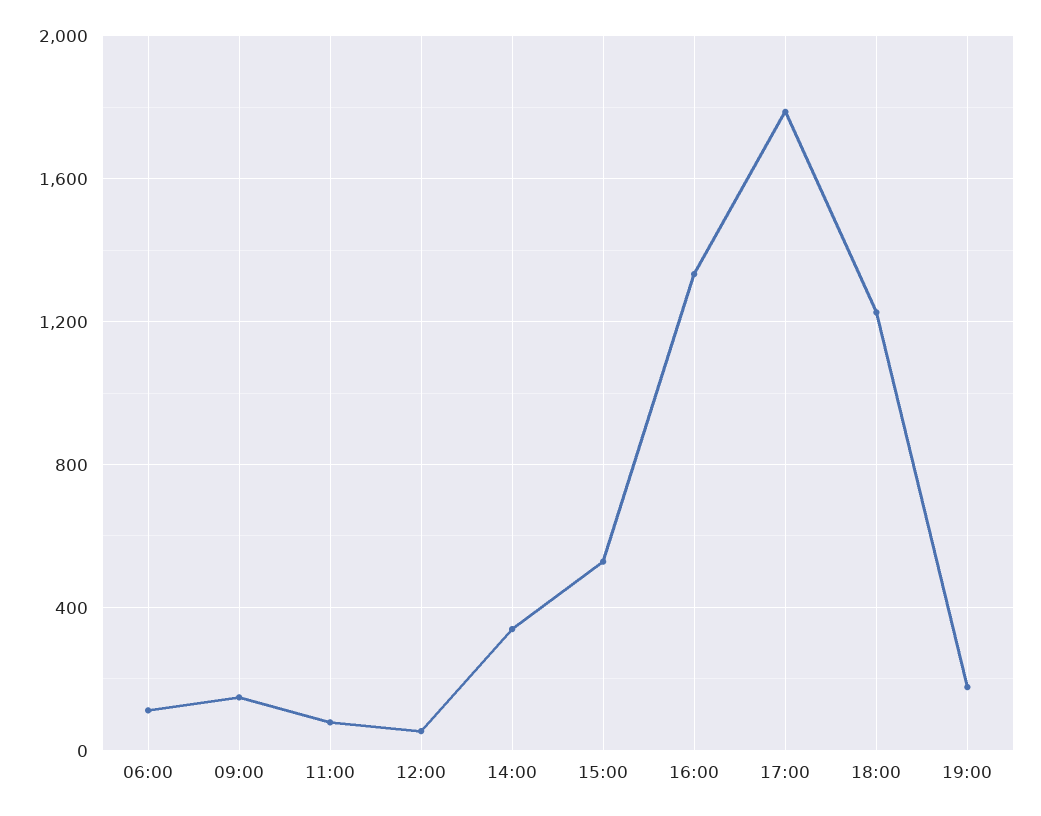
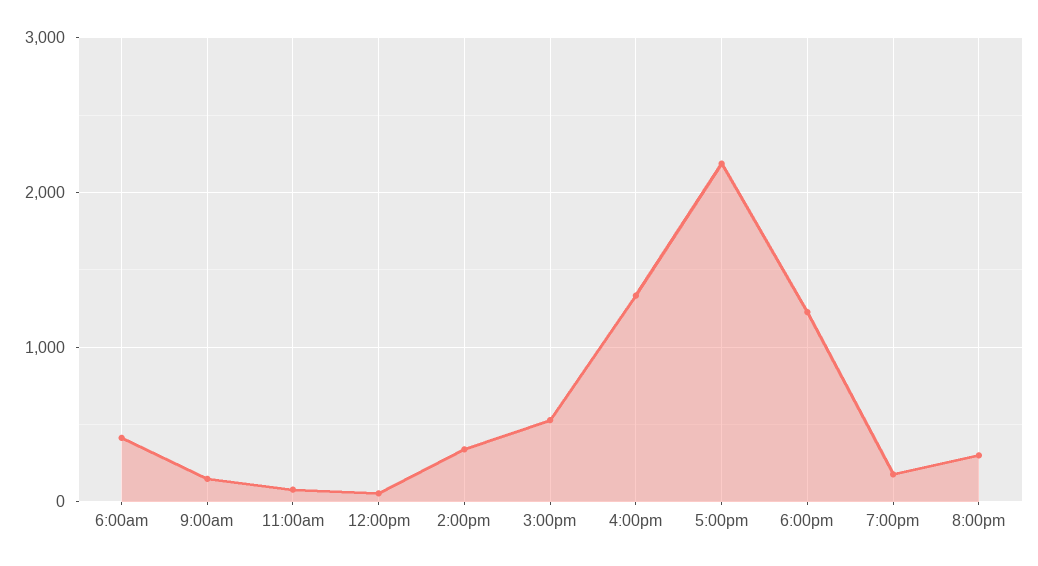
06:00: 100 -> 400
17:00: 1800 -> 2200
8:00pm: none -> 300

